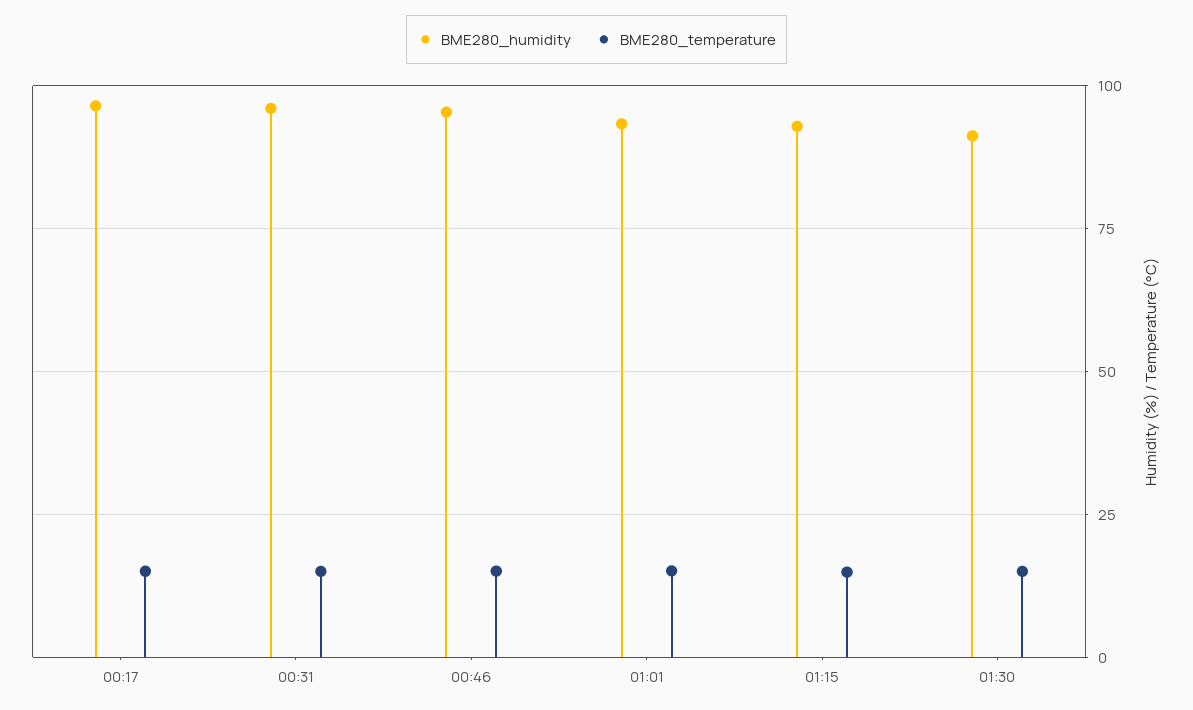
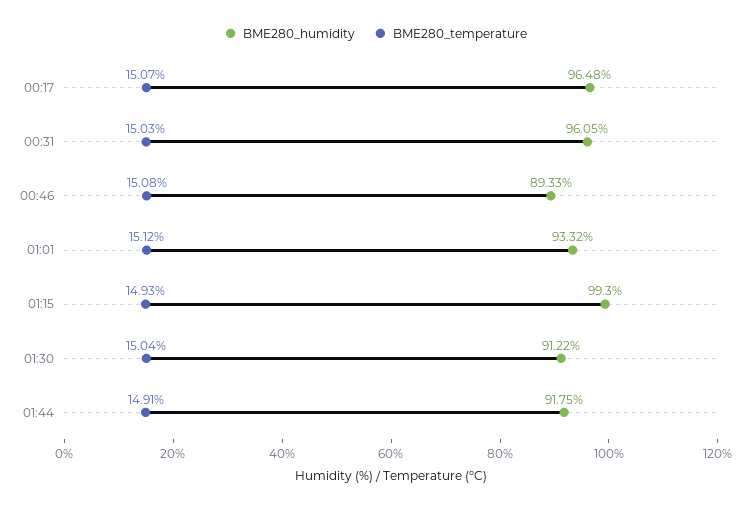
BME280_humidity, 00:46: 95 -> 89.33
BME280_humidity, 01:15: 92.5 -> 99.3
BME280_humidity, 01:44: none -> 91.75
BME280_temperature, 01:44: none -> 14.91

